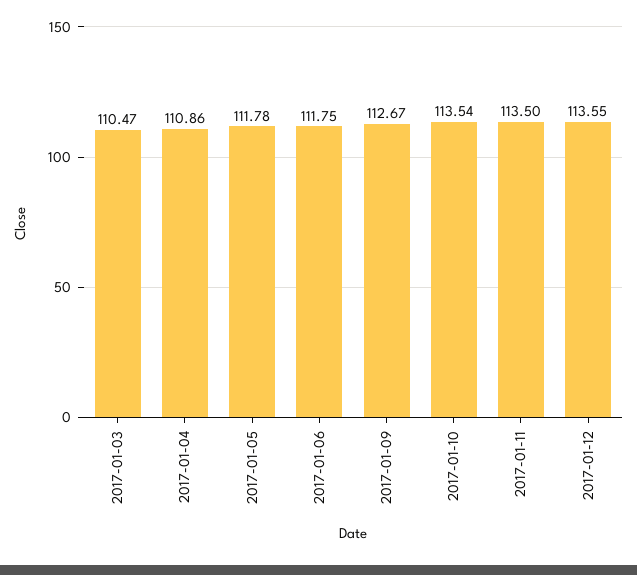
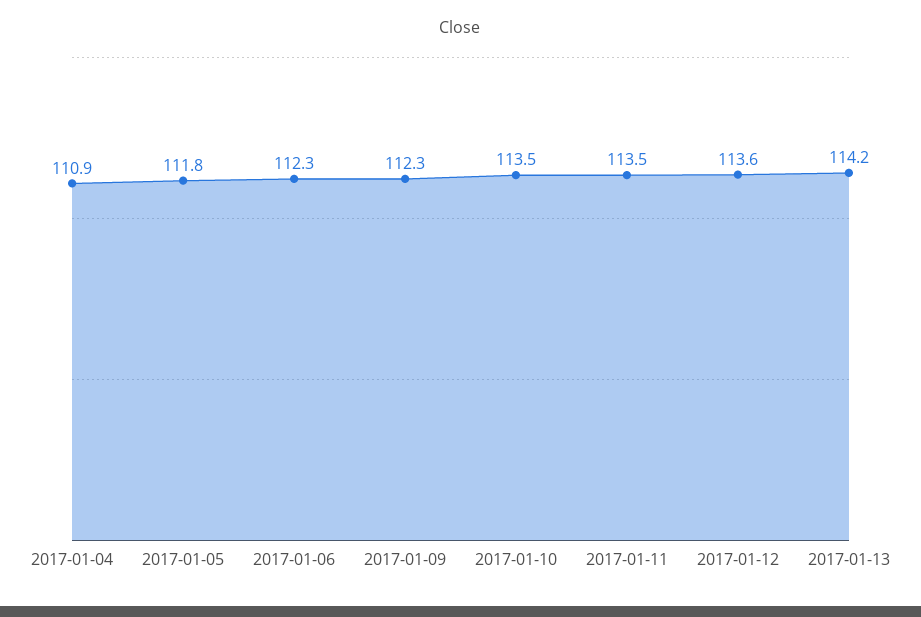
2017-01-03: 110.47 -> none
2017-01-06: 111.75 -> 112.3
2017-01-09: 112.67 -> 112.3
2017-01-13: none -> 114.2

